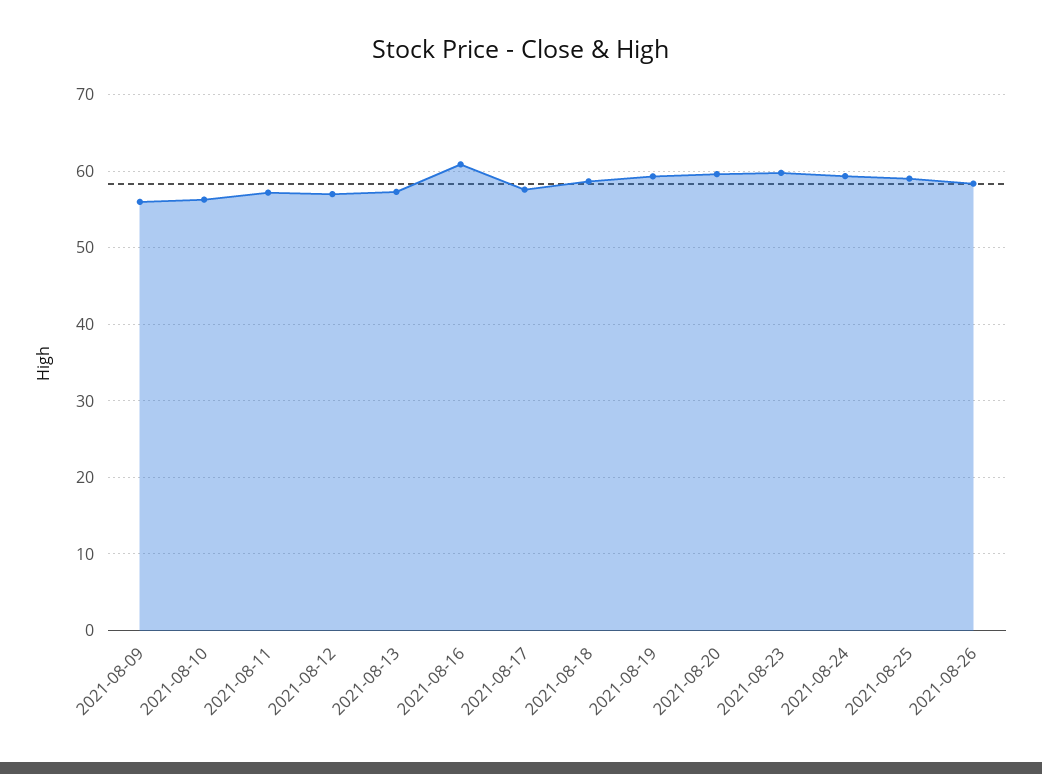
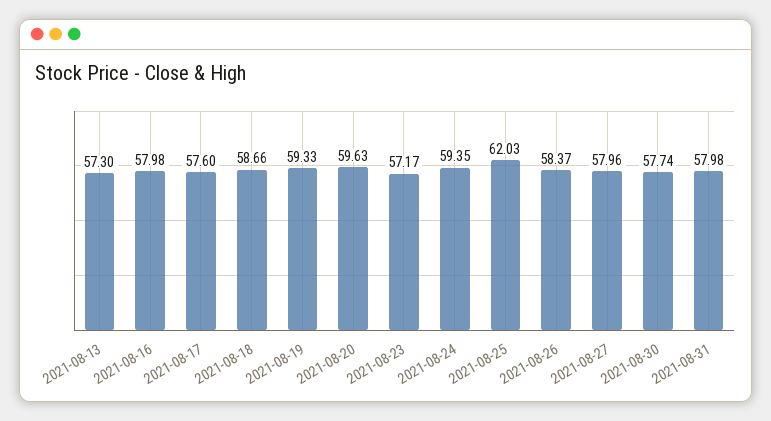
2021-08-09: 56 -> none
2021-08-10: 56 -> none
2021-08-11: 57 -> none
2021-08-12: 57 -> none
2021-08-16: 61 -> 57.98
2021-08-23: 60 -> 57.17
2021-08-25: 59 -> 62.03
2021-08-27: none -> 57.96
2021-08-30: none -> 57.74
2021-08-31: none -> 57.98

